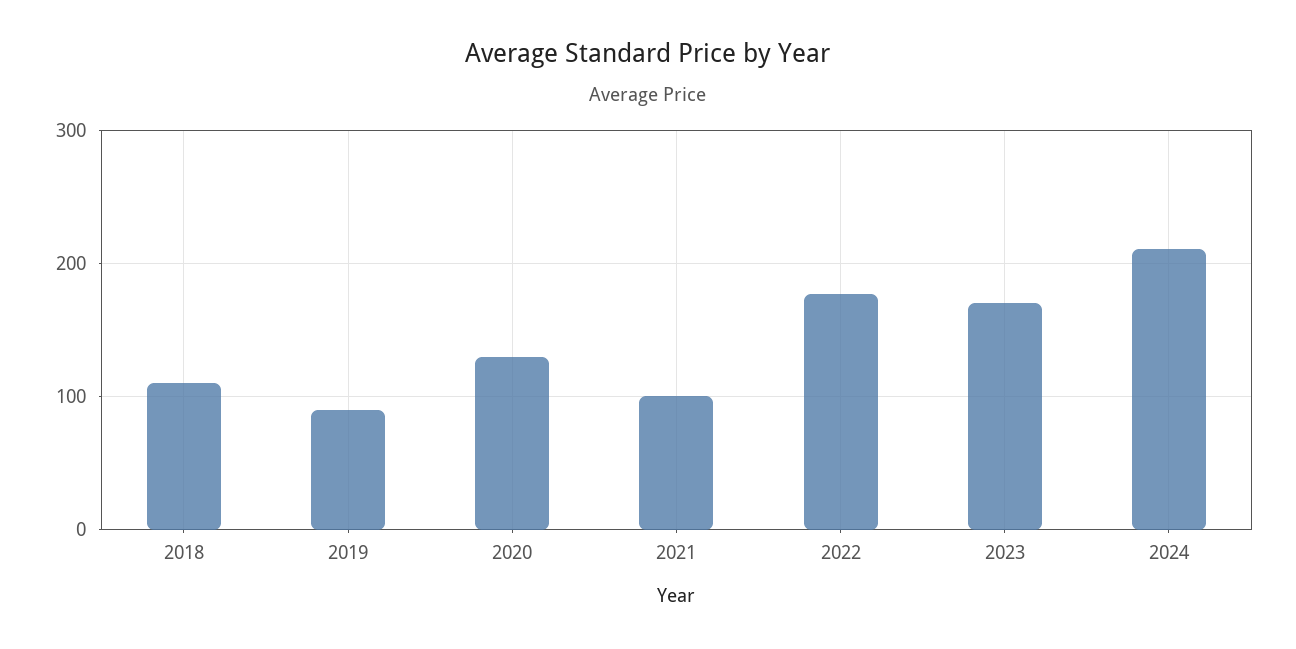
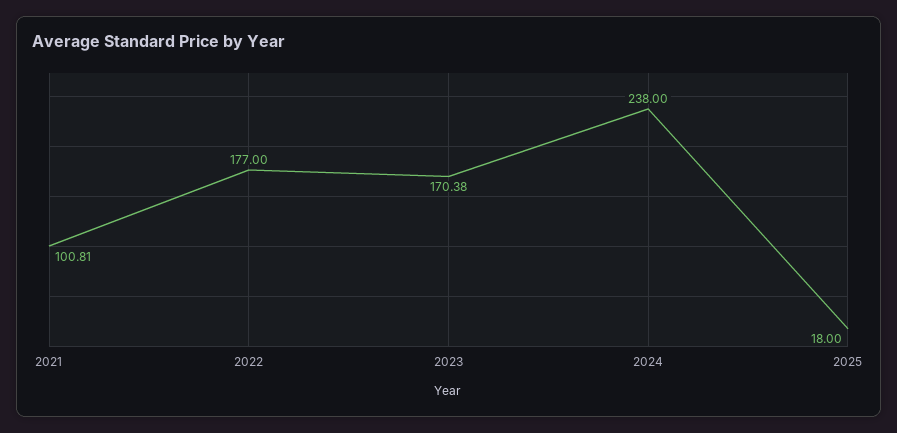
2018: 110 -> none
2019: 90 -> none
2020: 130 -> none
2024: 210 -> 238
2025: none -> 18

